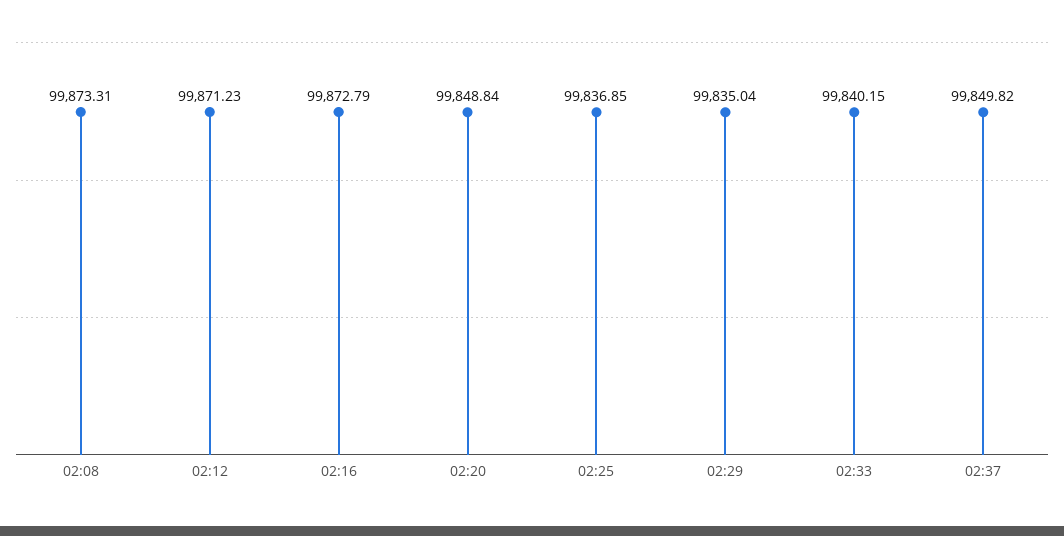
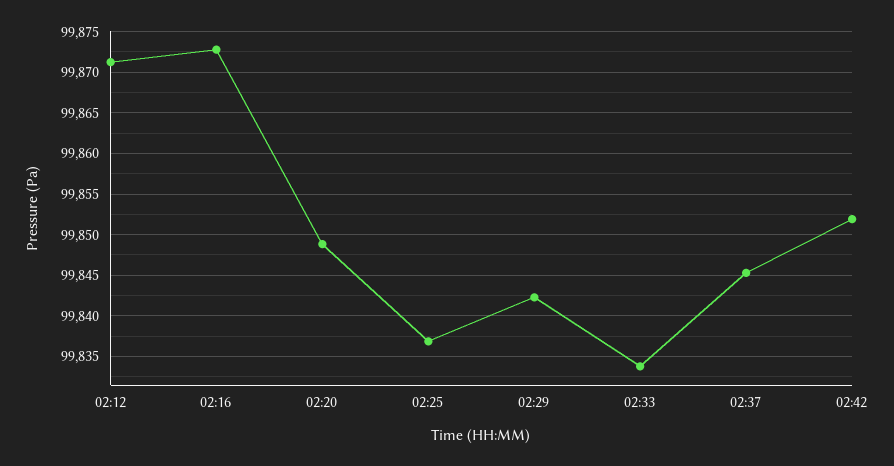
02:08: 99873.31 -> none
02:29: 99835.04 -> 99842
02:33: 99840.15 -> 99834
02:37: 99849.82 -> 99845
02:42: none -> 99852

